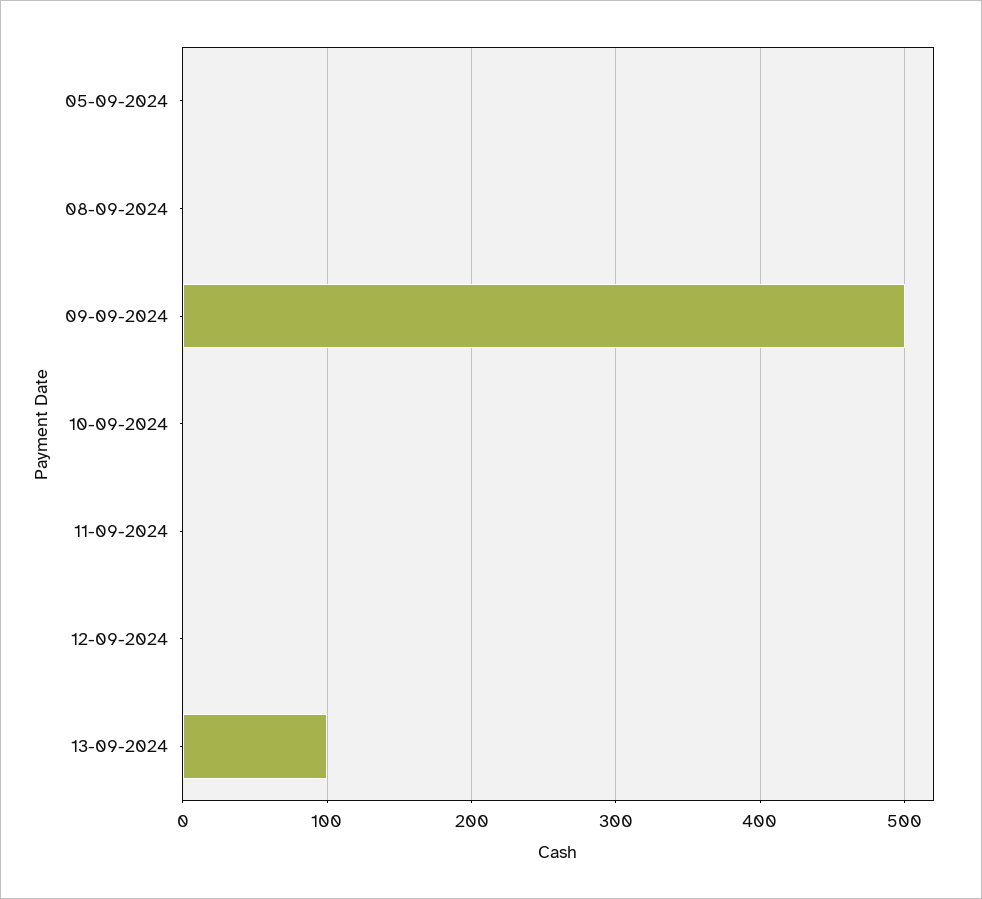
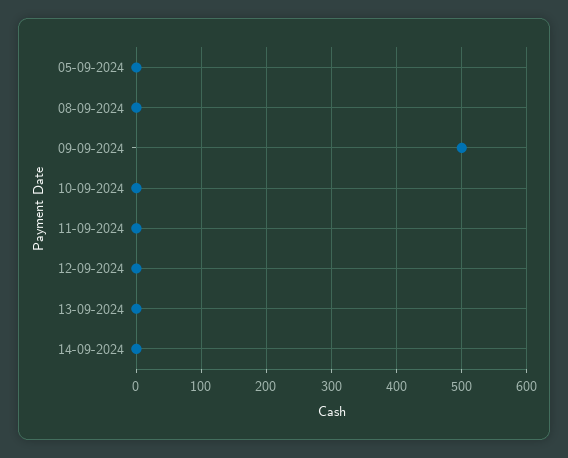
13-09-2024: 100 -> 0
14-09-2024: none -> 0

